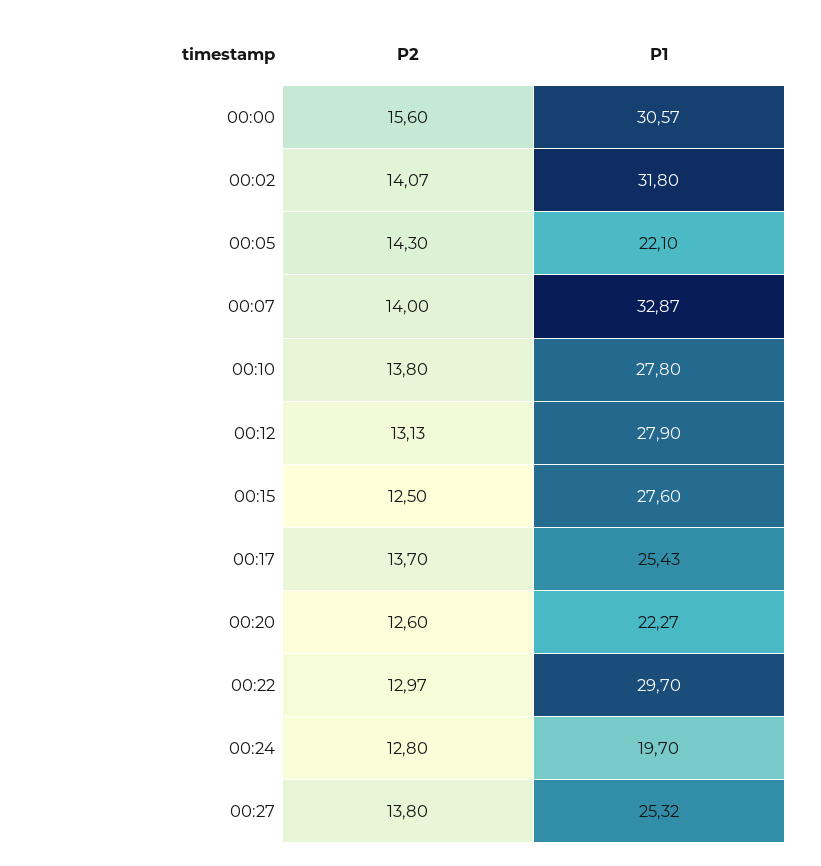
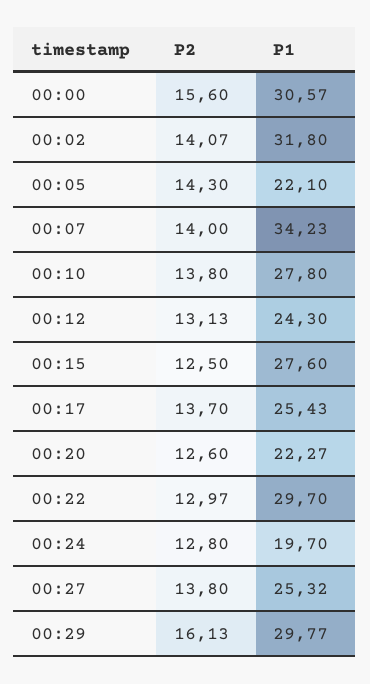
P1, 00:07: 32.87 -> 34.23
P1, 00:12: 27.9 -> 24.3
P2, 00:29: none -> 16.13
P1, 00:29: none -> 29.77

